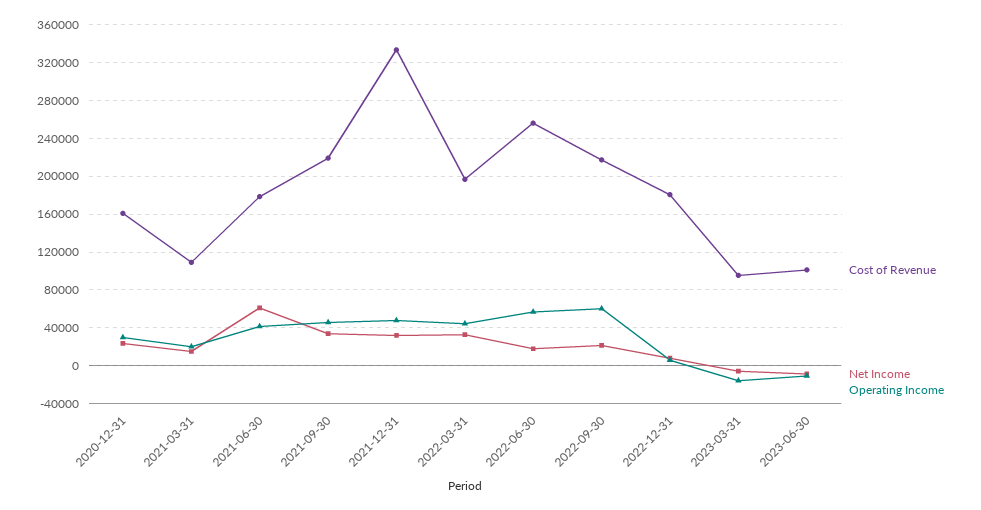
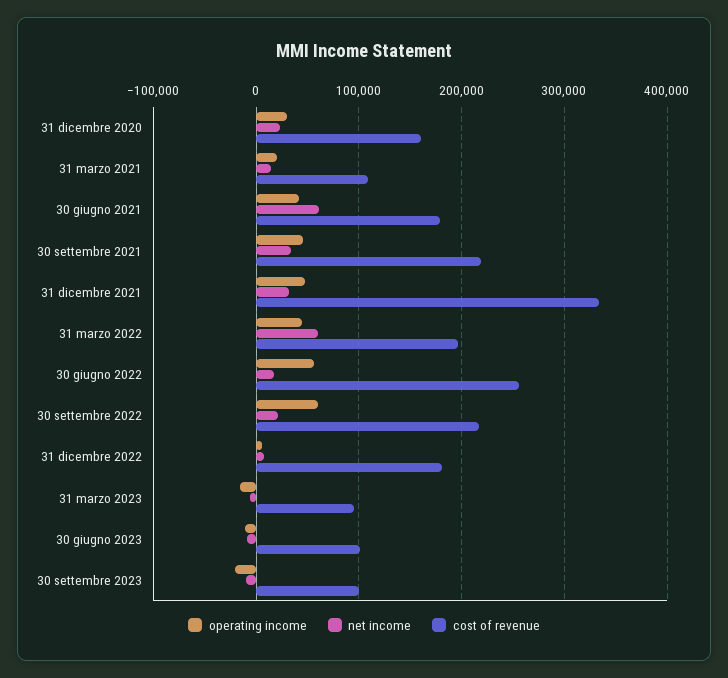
Net Income, 2022-03-31: 30000 -> 60000
Operating Income, 30 settembre 2023: none -> -20000
Net Income, 30 settembre 2023: none -> -10000
Cost of Revenue, 30 settembre 2023: none -> 100000

